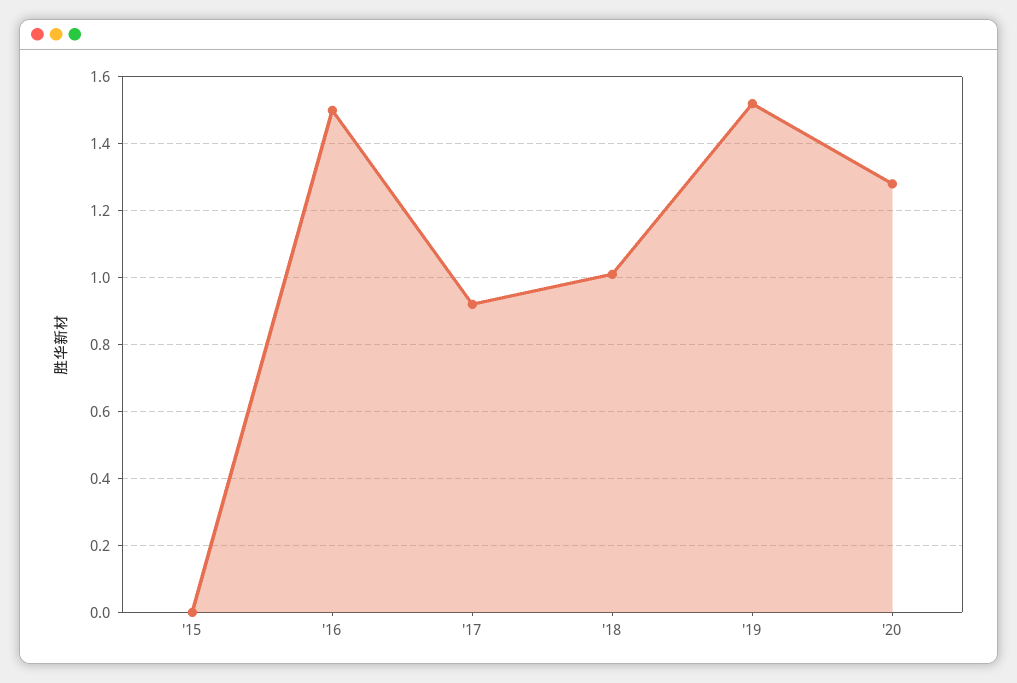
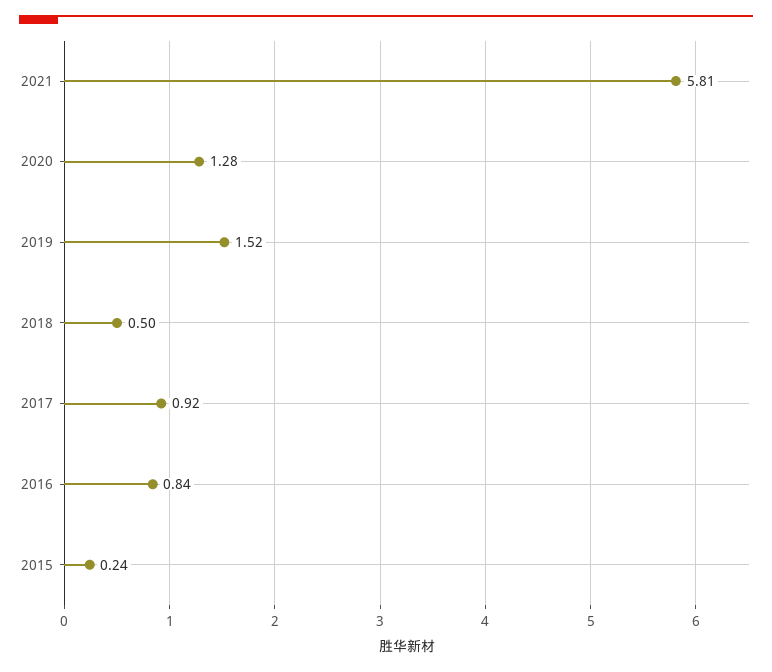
'15: 0 -> 0.24
'16: 1.5 -> 0.84
'18: 1 -> 0.5
2021: none -> 5.81

